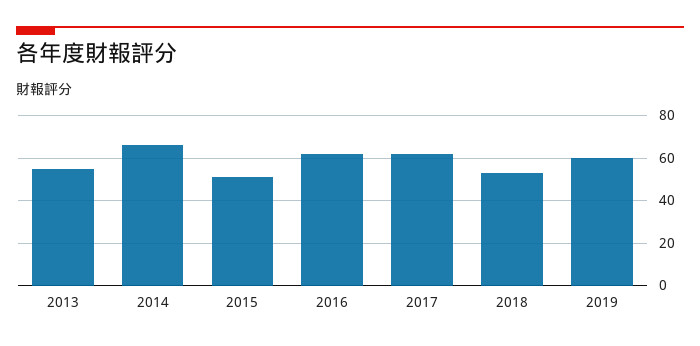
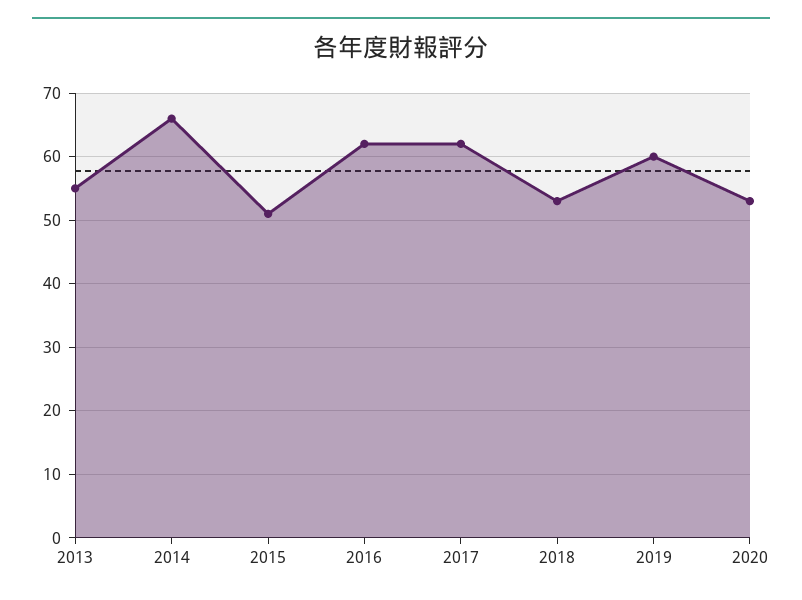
2020: none -> 53

